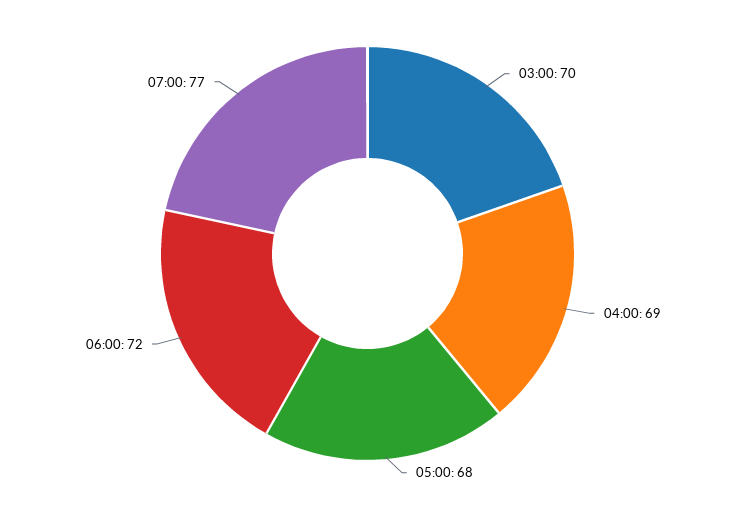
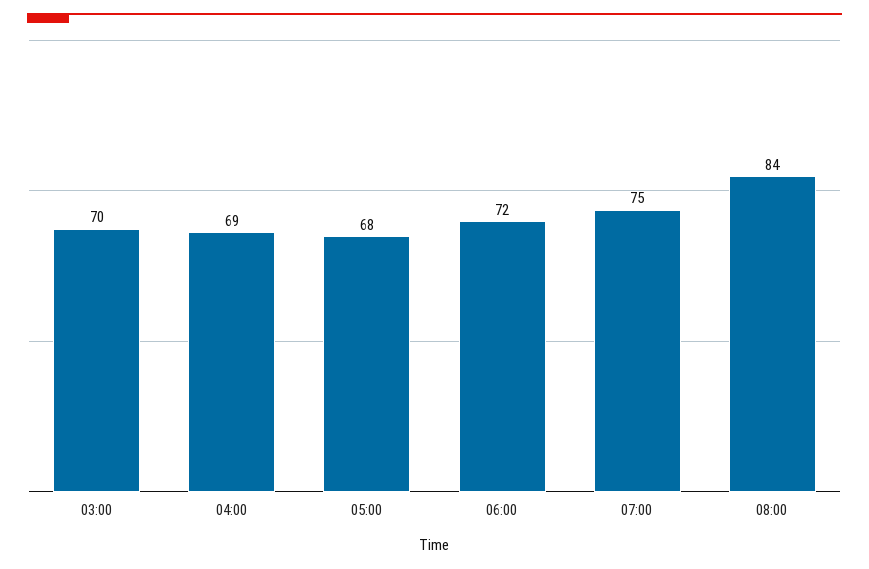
07:00: 77 -> 75
08:00: none -> 84

